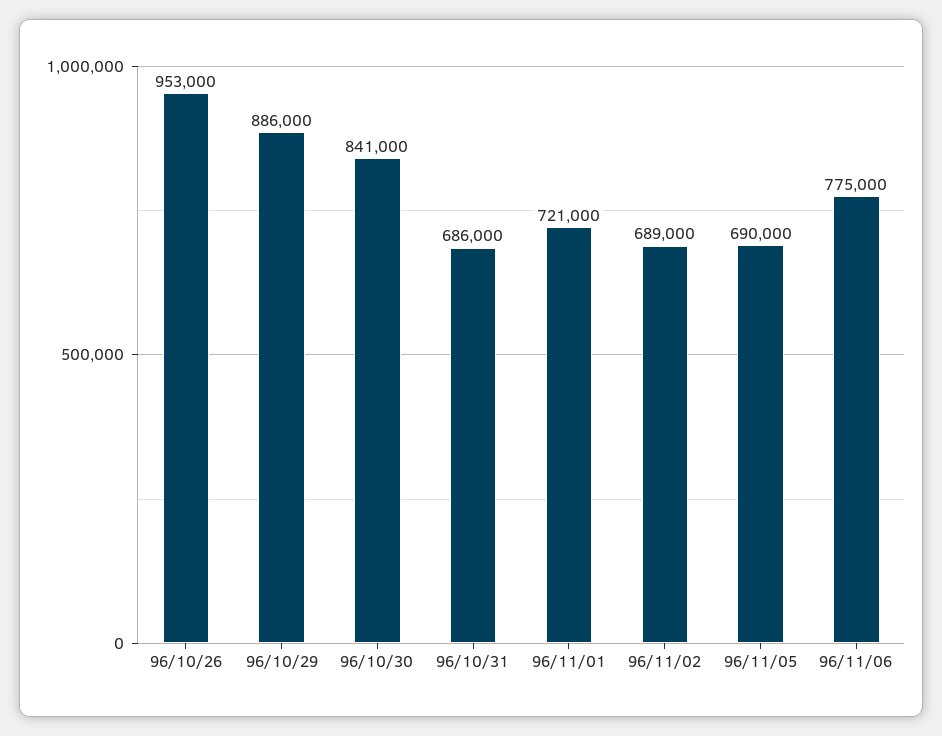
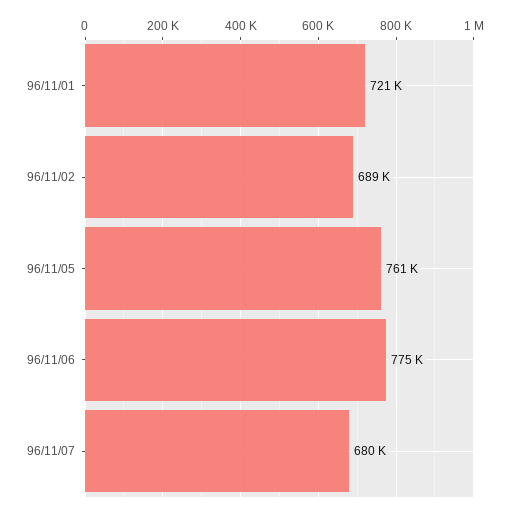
96/10/26: 953000 -> none
96/10/29: 886000 -> none
96/10/30: 841000 -> none
96/10/31: 686000 -> none
96/11/05: 690000 -> 761000
96/11/07: none -> 680000

